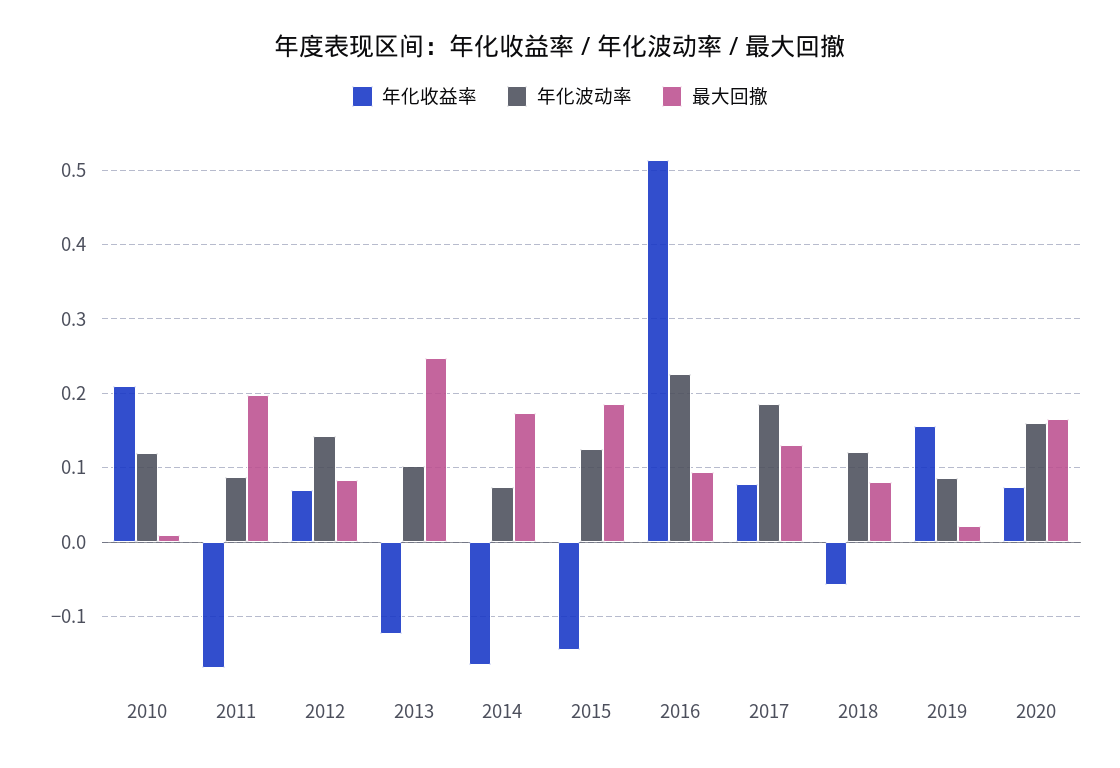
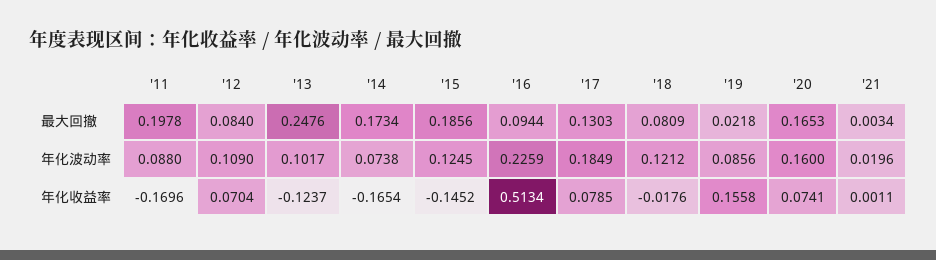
年化收益率, 2010: 0.21 -> none
年化波动率, 2010: 0.12 -> none
最大回撤, 2010: 0.01 -> none
年化波动率, 2012: 0.14 -> 0.109
年化收益率, 2018: -0.06 -> -0.0176
最大回撤, '21: none -> 0.0034
年化波动率, '21: none -> 0.0196
年化收益率, '21: none -> 0.0011

